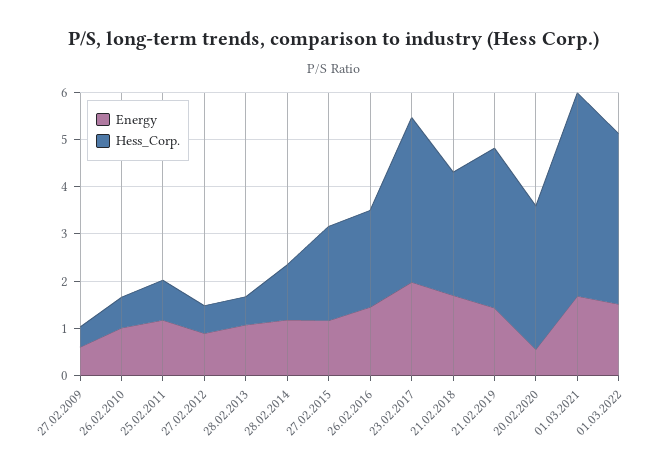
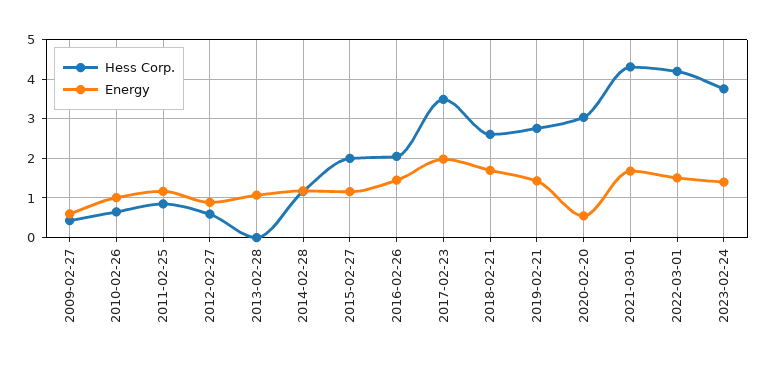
Hess_Corp., 28.02.2013: 0.6 -> 0
Hess_Corp., 21.02.2019: 3.4 -> 2.8
Hess_Corp., 01.03.2022: 3.6 -> 4.2
Hess_Corp., 2023-02-24: none -> 3.8
Energy, 2023-02-24: none -> 1.4

